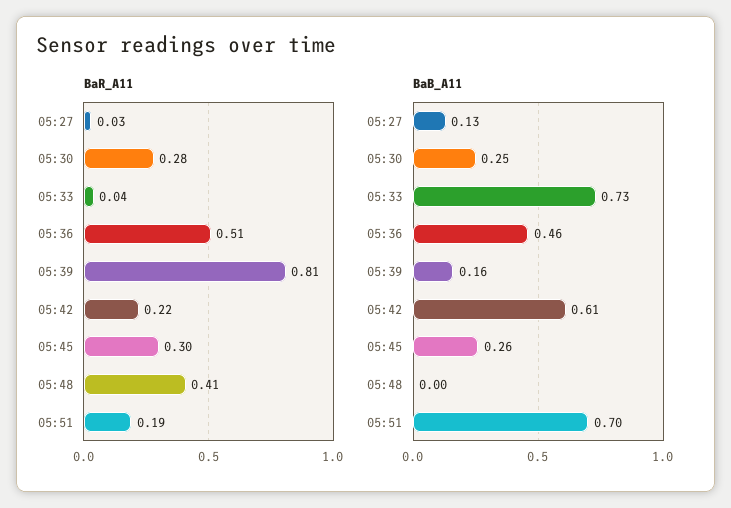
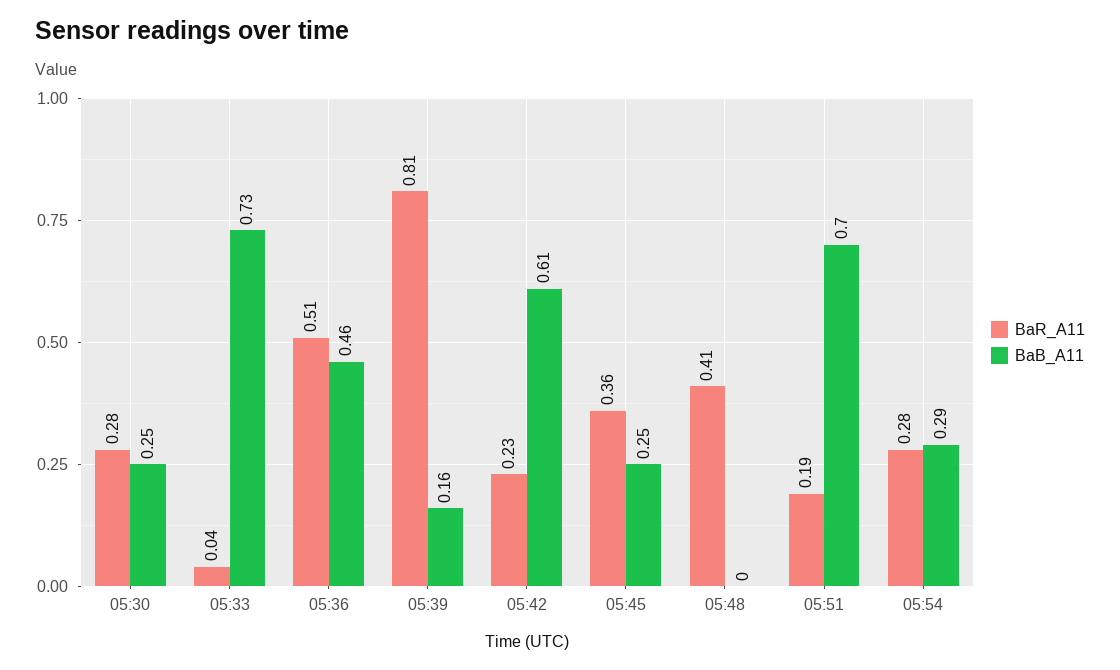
BaR_A11, 05:27: 0.03 -> none
BaR_A11, 05:42: 0.22 -> 0.23
BaR_A11, 05:45: 0.3 -> 0.36
BaB_A11, 05:27: 0.13 -> none
BaB_A11, 05:45: 0.26 -> 0.25
BaR_A11, 05:54: none -> 0.28
BaB_A11, 05:54: none -> 0.29

